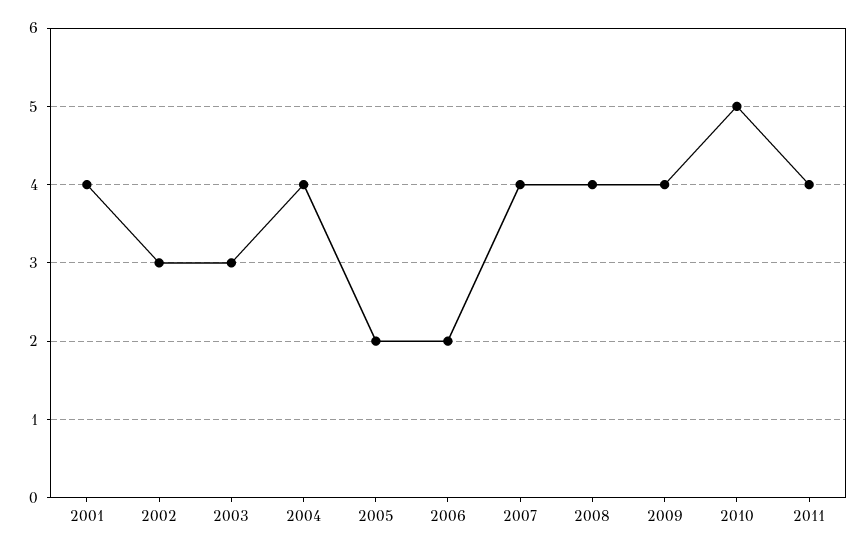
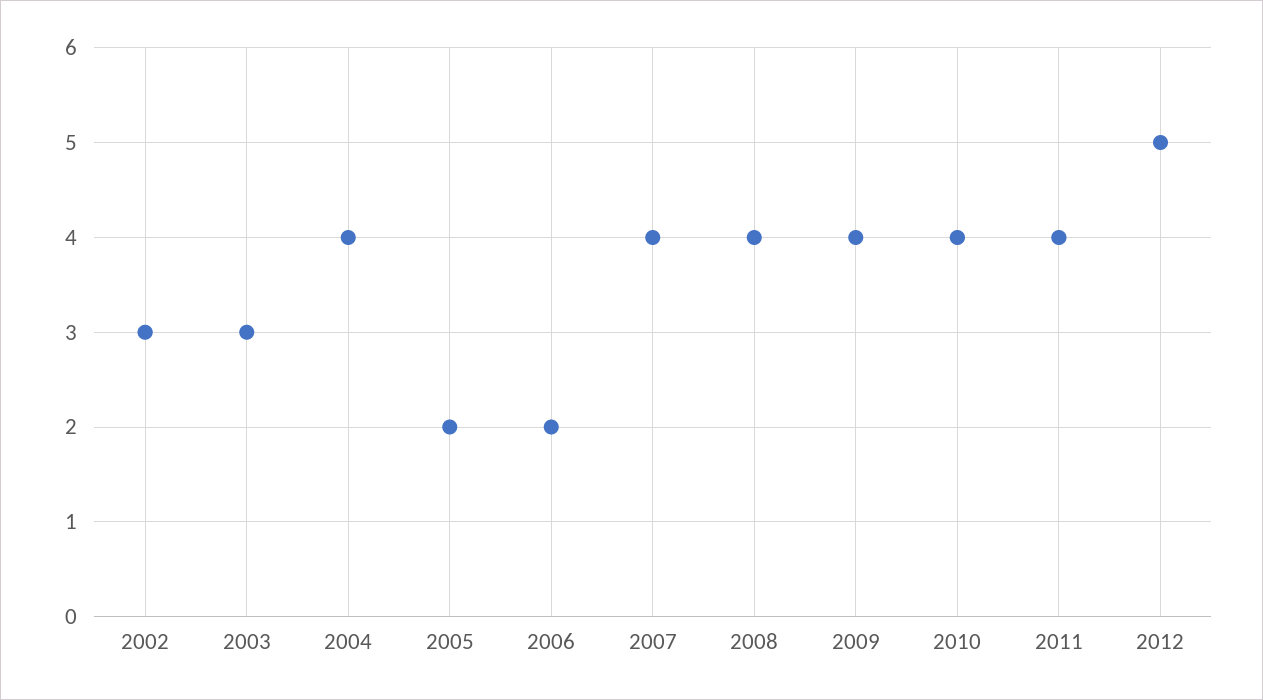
2001: 4 -> none
2010: 5 -> 4
2012: none -> 5

